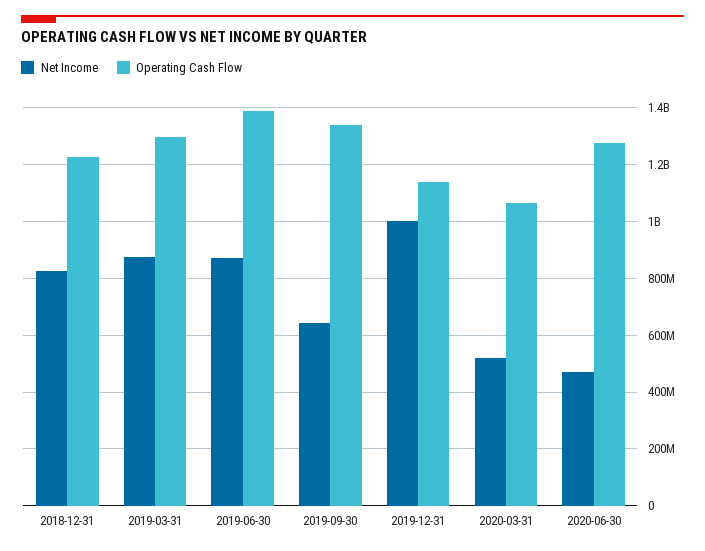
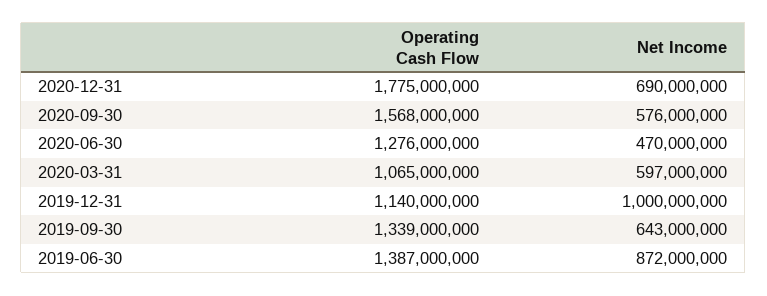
Net Income, 2018-12-31: 825000000 -> none
Operating Cash Flow, 2018-12-31: 1225000000 -> none
Net Income, 2019-03-31: 875000000 -> none
Operating Cash Flow, 2019-03-31: 1300000000 -> none
Net Income, 2020-03-31: 525000000 -> 597000000
Operating Cash Flow, 2020-12-31: none -> 1775000000
Net Income, 2020-12-31: none -> 690000000
Operating Cash Flow, 2020-09-30: none -> 1568000000
Net Income, 2020-09-30: none -> 576000000

